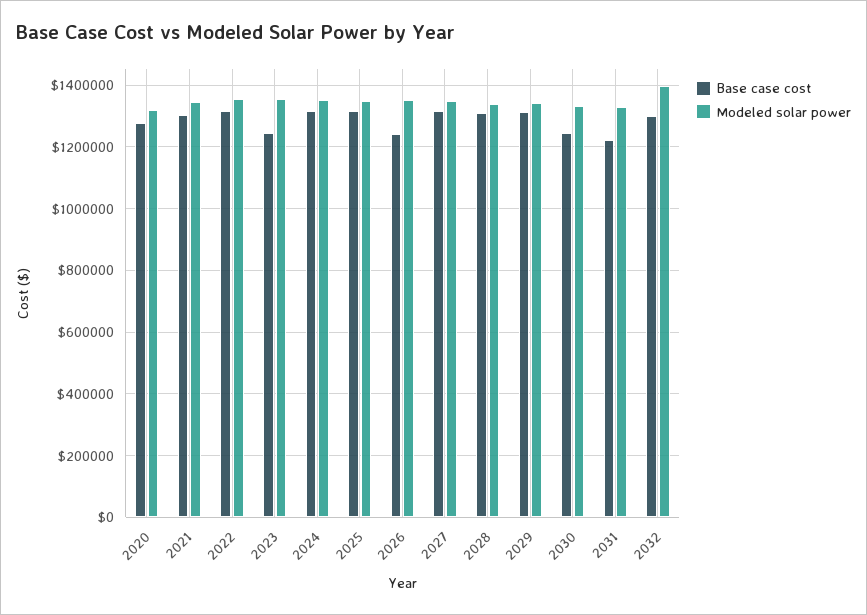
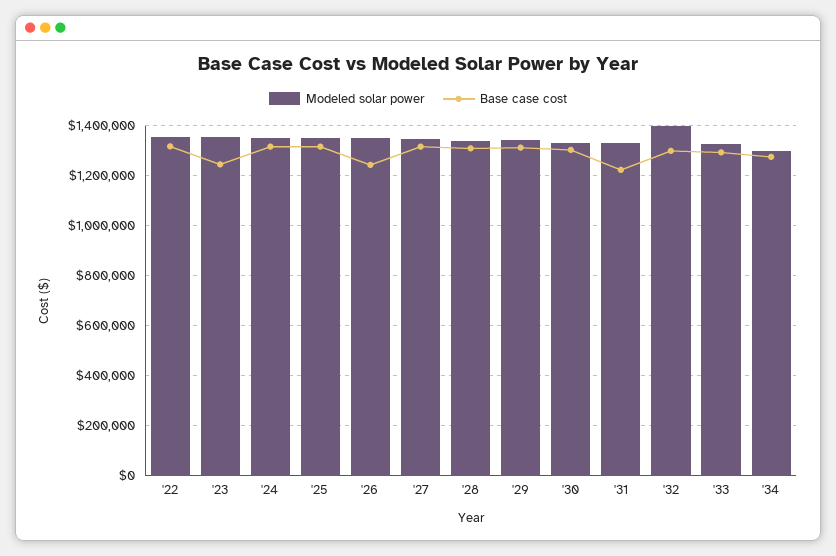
Base case cost, 2020: 1280000 -> none
Modeled solar power, 2020: 1320000 -> none
Base case cost, 2021: 1300000 -> none
Modeled solar power, 2021: 1340000 -> none
Base case cost, 2030: 1240000 -> 1300000
Modeled solar power, '33: none -> 1325000
Base case cost, '33: none -> 1300000
Modeled solar power, '34: none -> 1300000
Base case cost, '34: none -> 1275000

